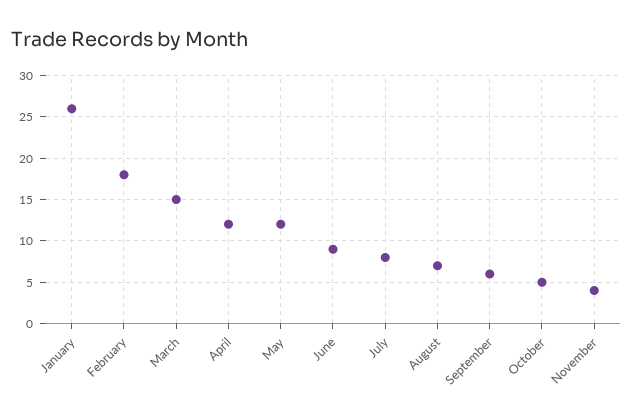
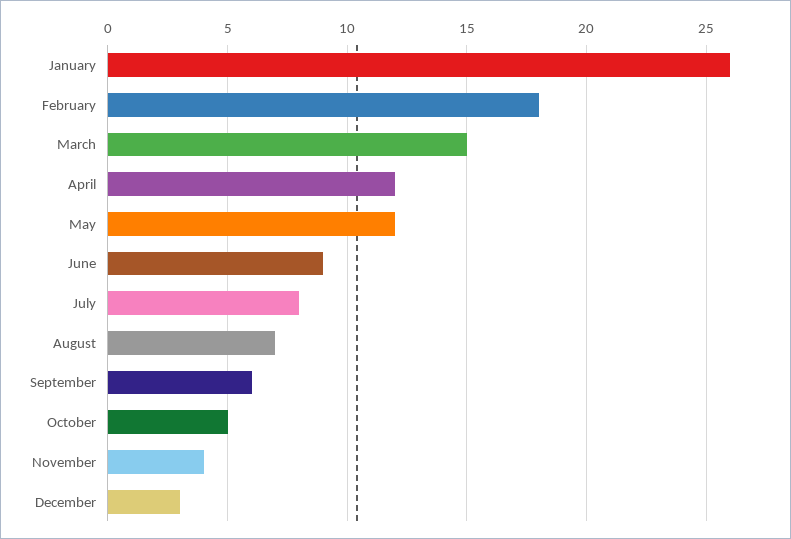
December: none -> 3

